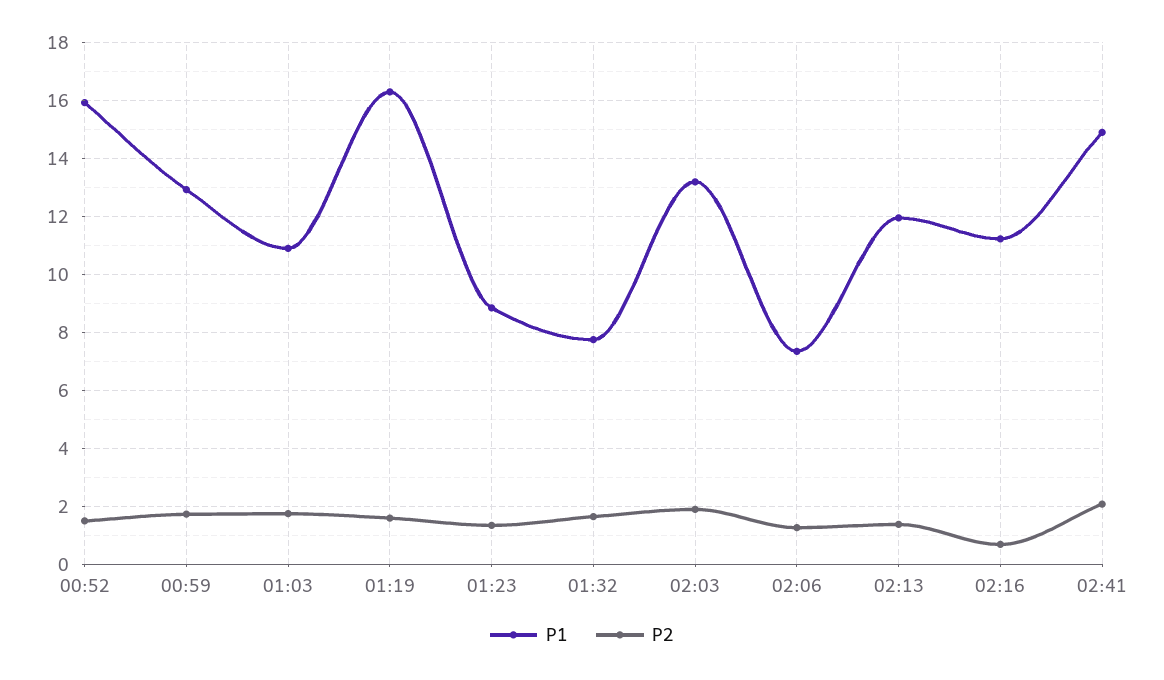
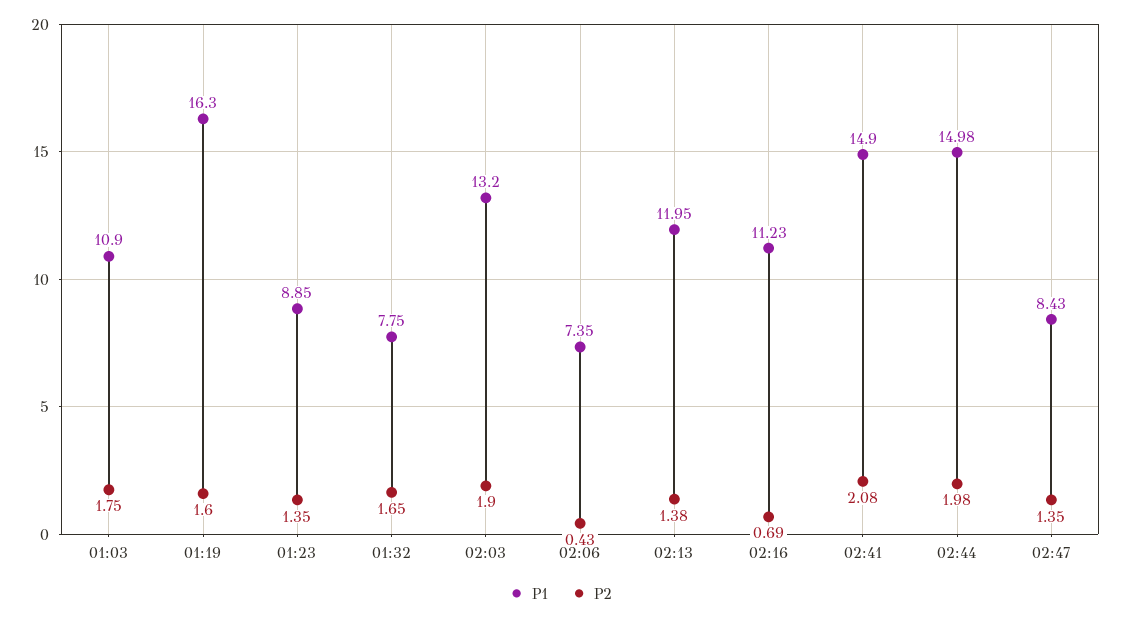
P1, 00:52: 16 -> none
P2, 00:52: 1.5 -> none
P1, 00:59: 13 -> none
P2, 00:59: 1.75 -> none
P2, 02:06: 1.25 -> 0.43
P1, 02:44: none -> 14.98
P2, 02:44: none -> 1.98
P1, 02:47: none -> 8.43
P2, 02:47: none -> 1.35

